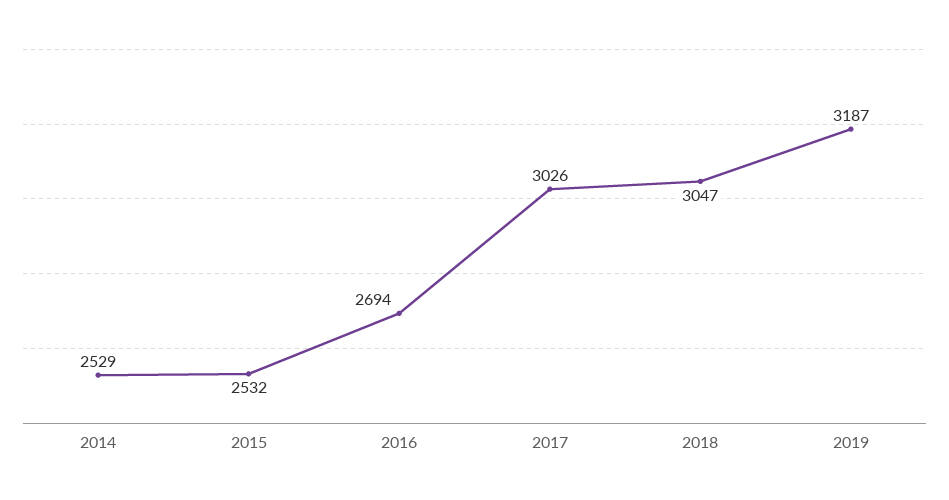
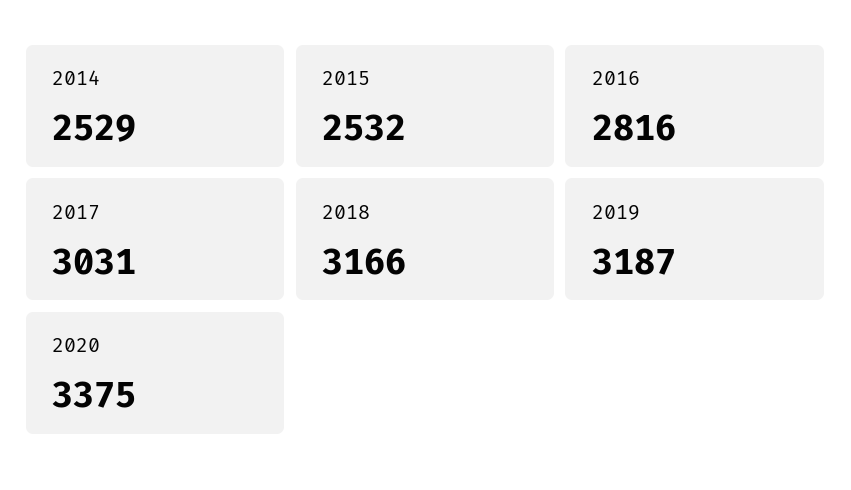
2016: 2694 -> 2816
2017: 3026 -> 3031
2018: 3047 -> 3166
2020: none -> 3375

